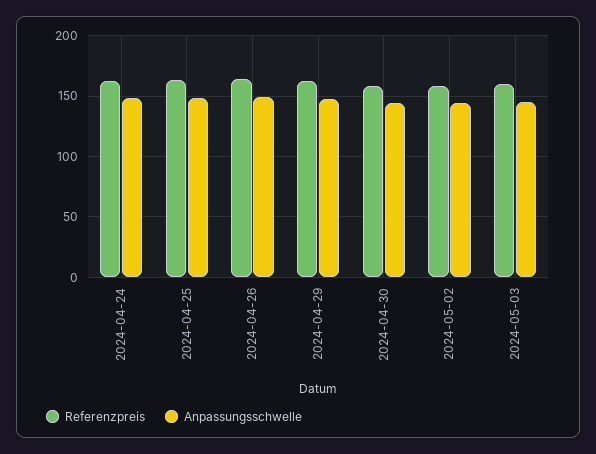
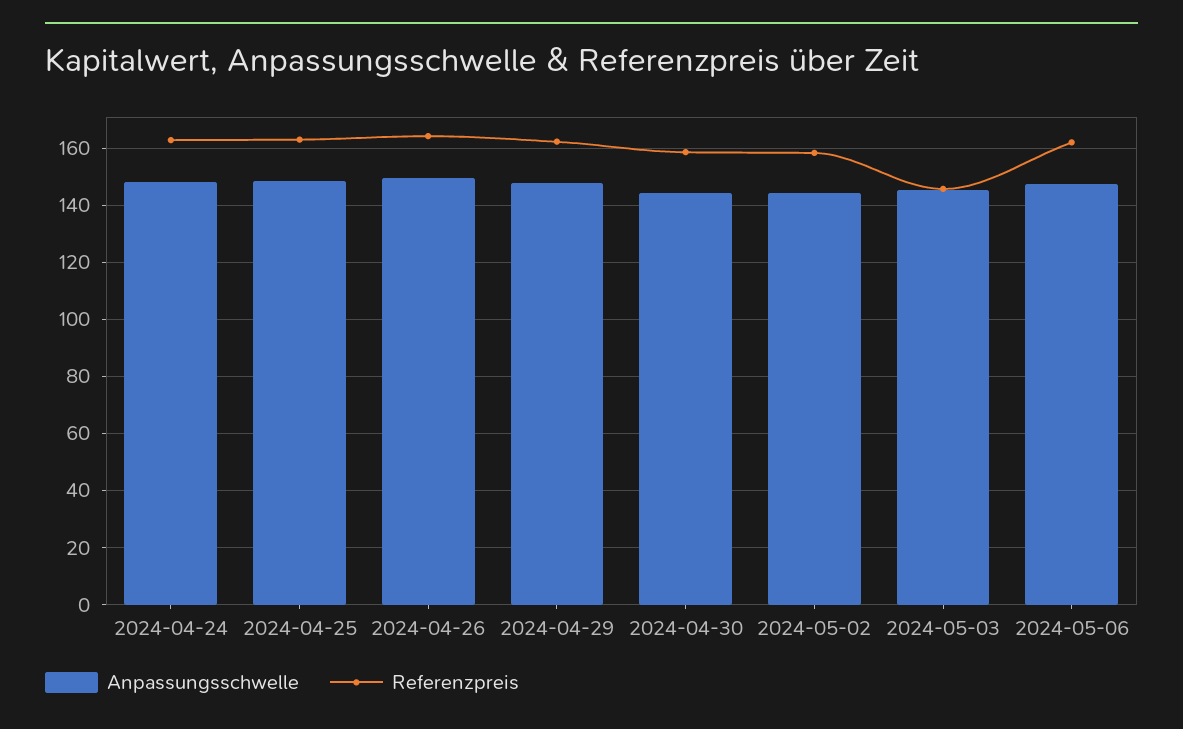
Referenzpreis, 2024-05-03: 160 -> 145
Anpassungsschwelle, 2024-05-06: none -> 147.5
Referenzpreis, 2024-05-06: none -> 162.5

